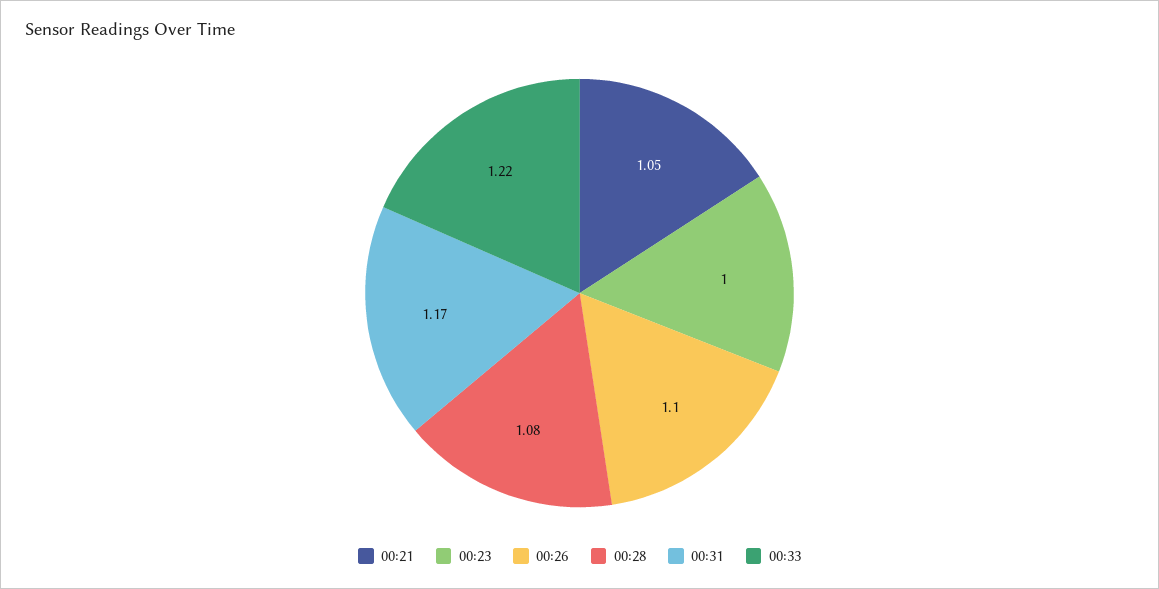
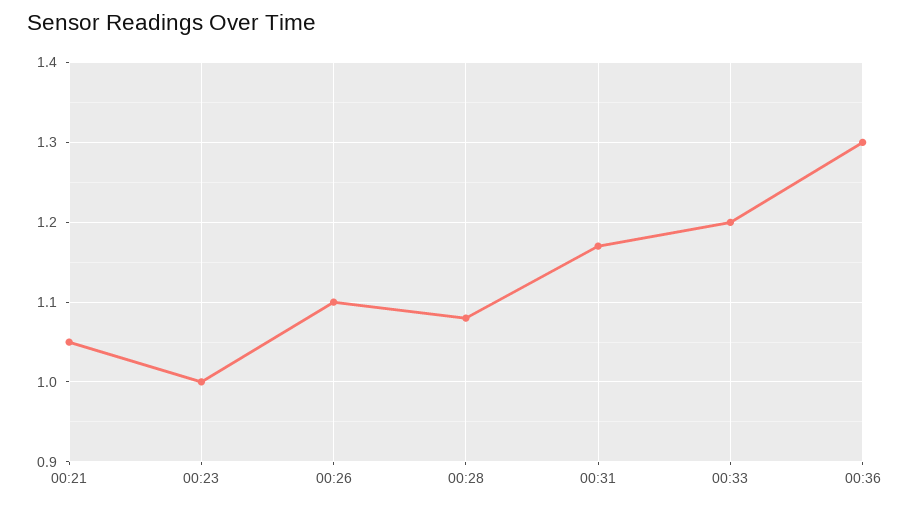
00:33: 1.22 -> 1.2
00:36: none -> 1.3

